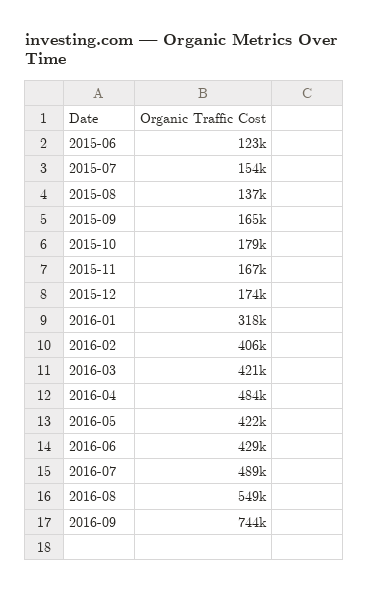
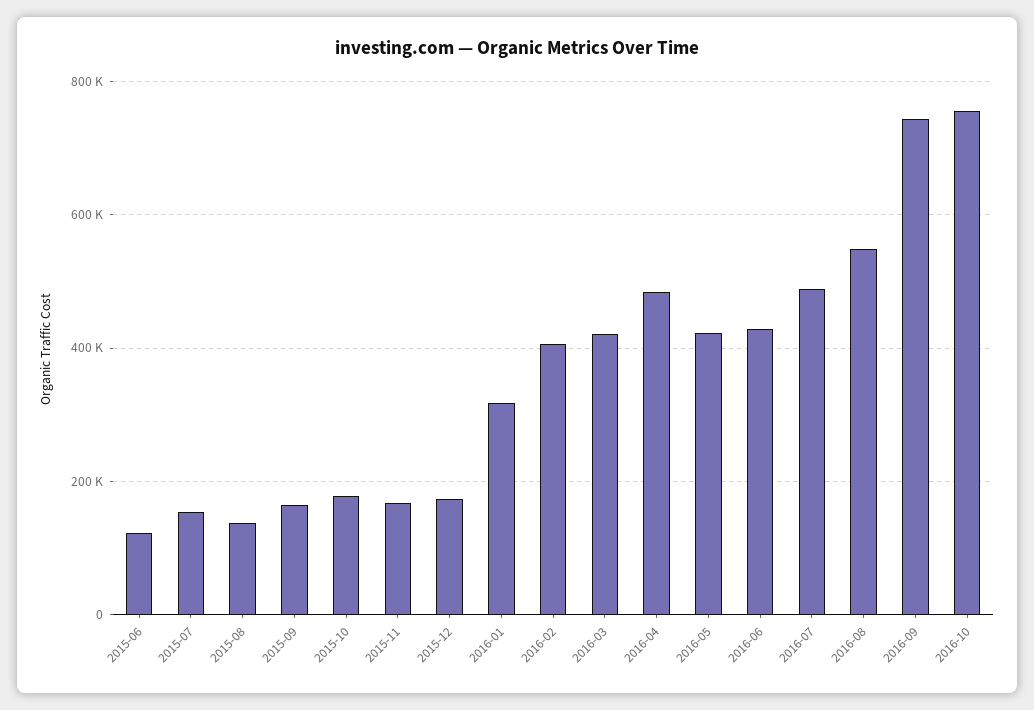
2016-10: none -> 760000

